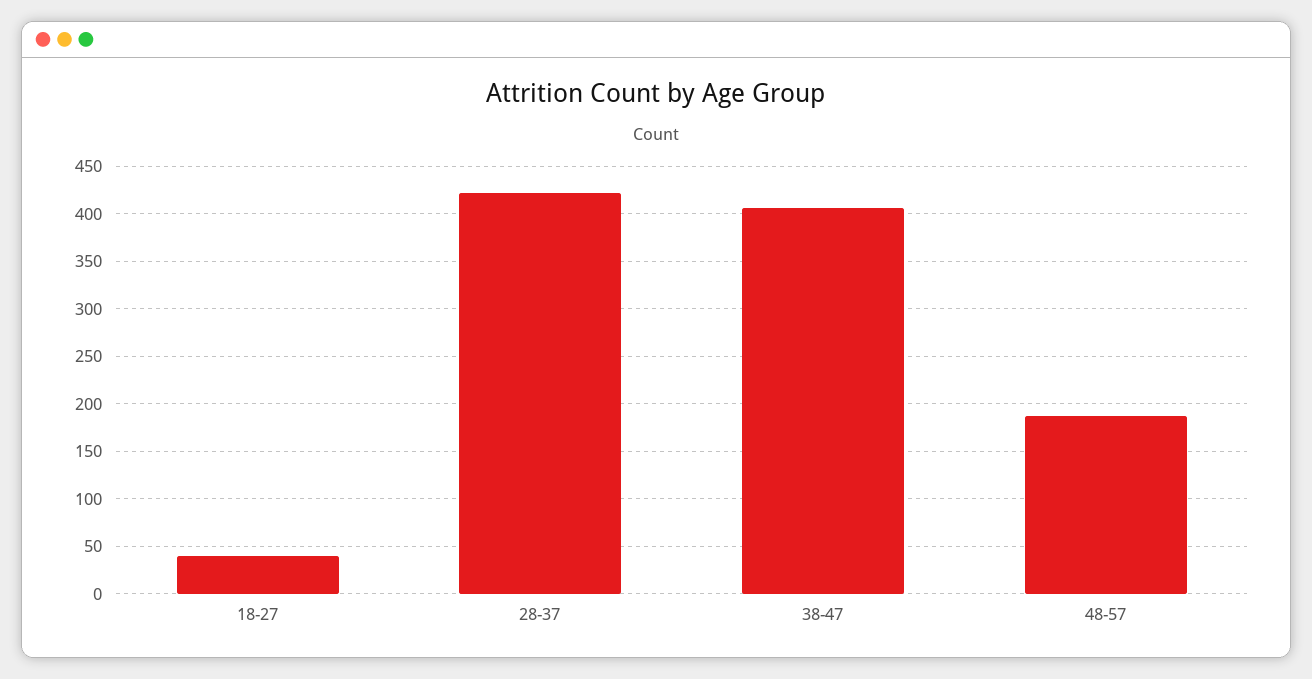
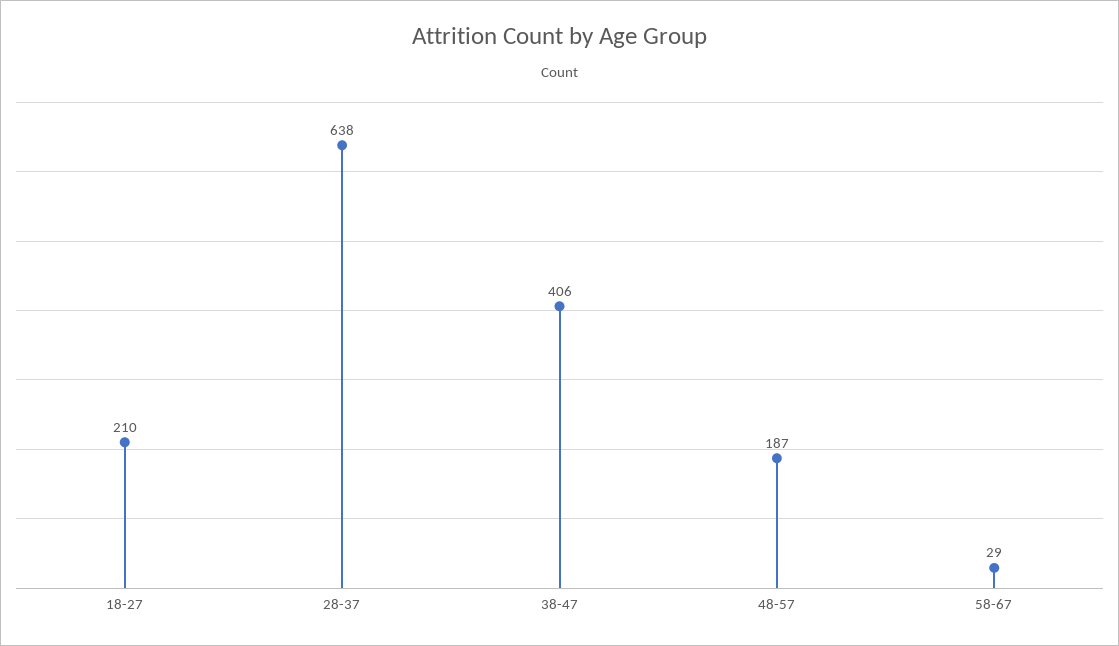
18-27: 40 -> 210
28-37: 420 -> 638
58-67: none -> 29

